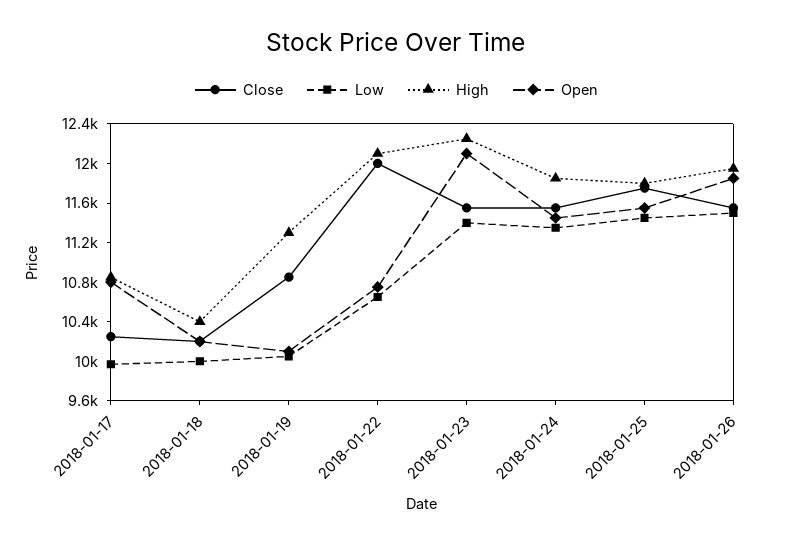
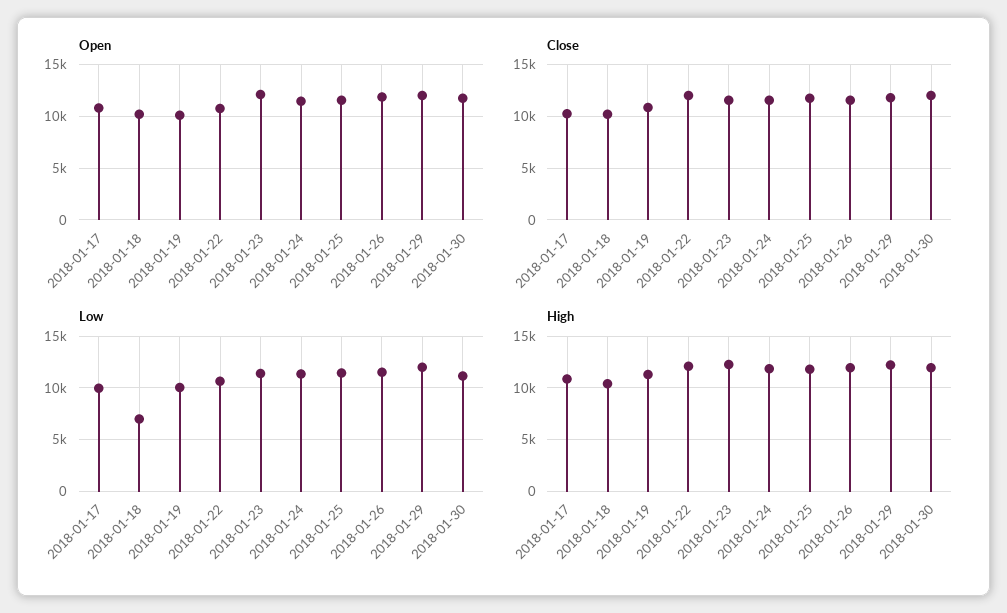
Low, 2018-01-18: 10000 -> 7000
Open, 2018-01-29: none -> 12000
Open, 2018-01-30: none -> 12000
Close, 2018-01-29: none -> 12000
Close, 2018-01-30: none -> 12000
Low, 2018-01-29: none -> 12000
Low, 2018-01-30: none -> 11000
High, 2018-01-29: none -> 12000
High, 2018-01-30: none -> 12000

